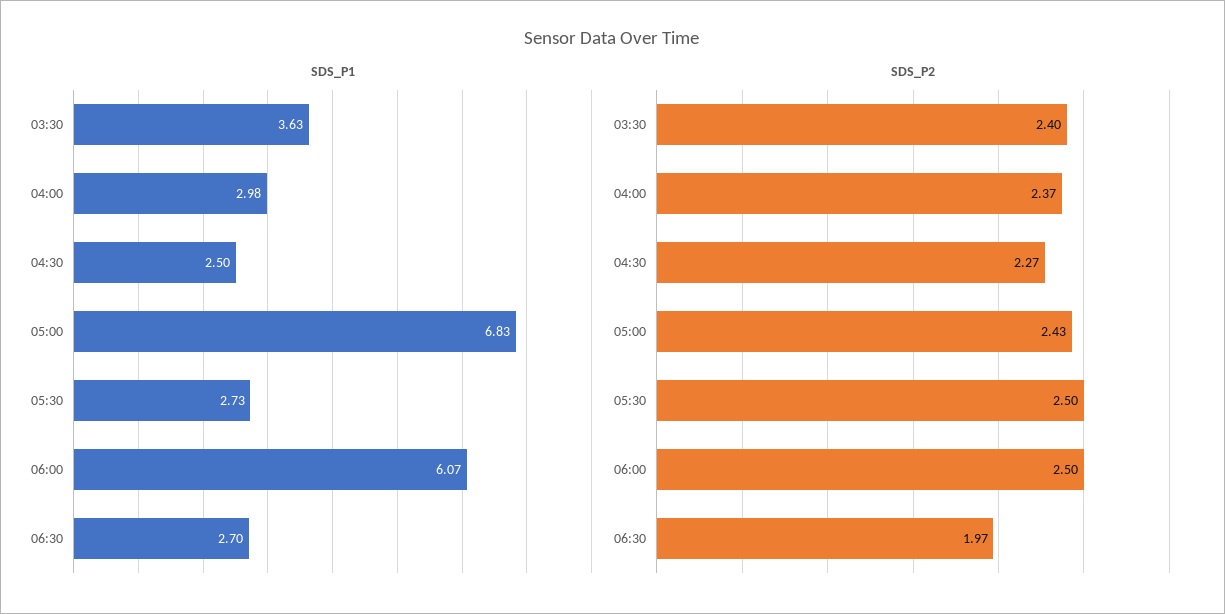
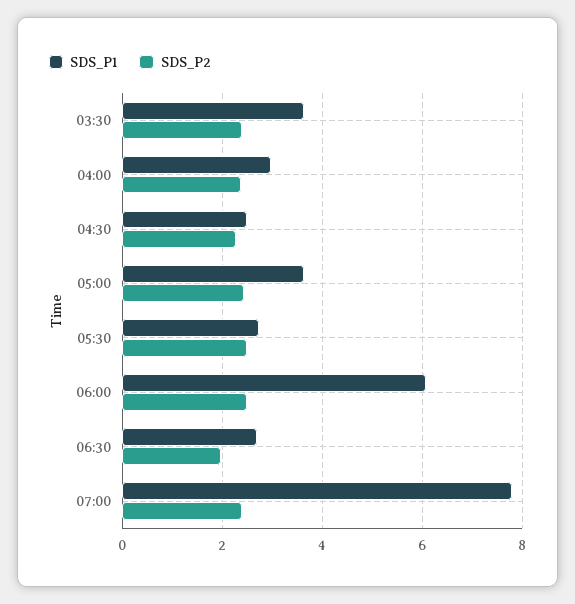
SDS_P1, 05:00: 6.83 -> 3.6
SDS_P1, 07:00: none -> 7.8
SDS_P2, 07:00: none -> 2.4

